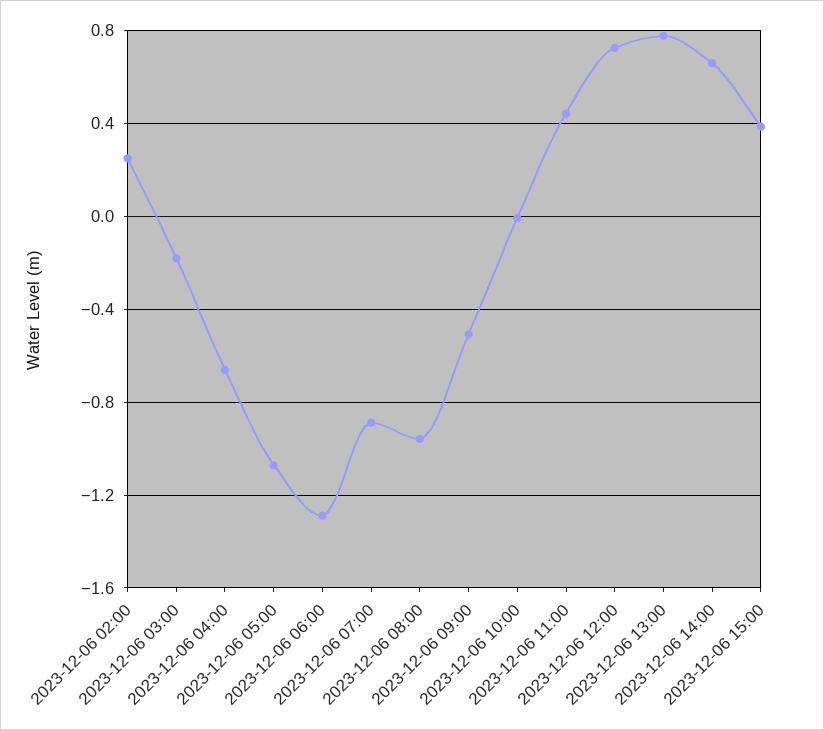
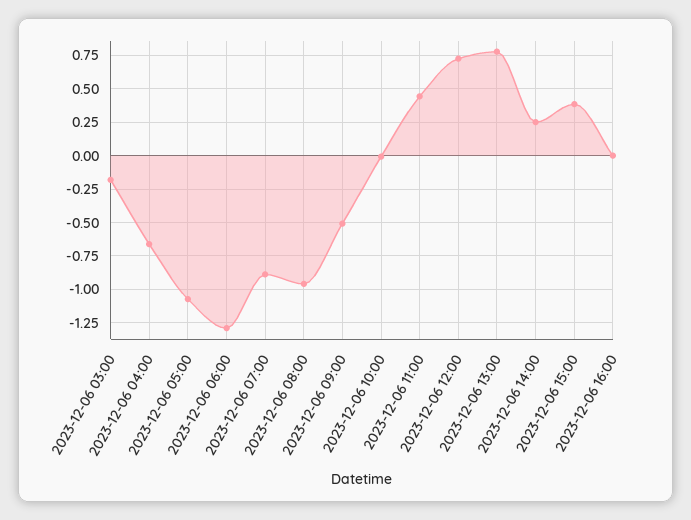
2023-12-06 02:00: 0.25 -> none
2023-12-06 14:00: 0.65 -> 0.25
2023-12-06 16:00: none -> 0

